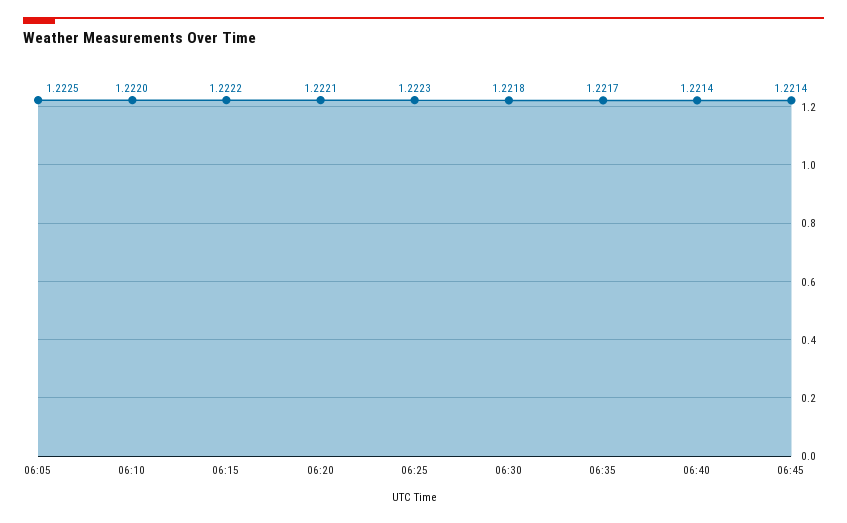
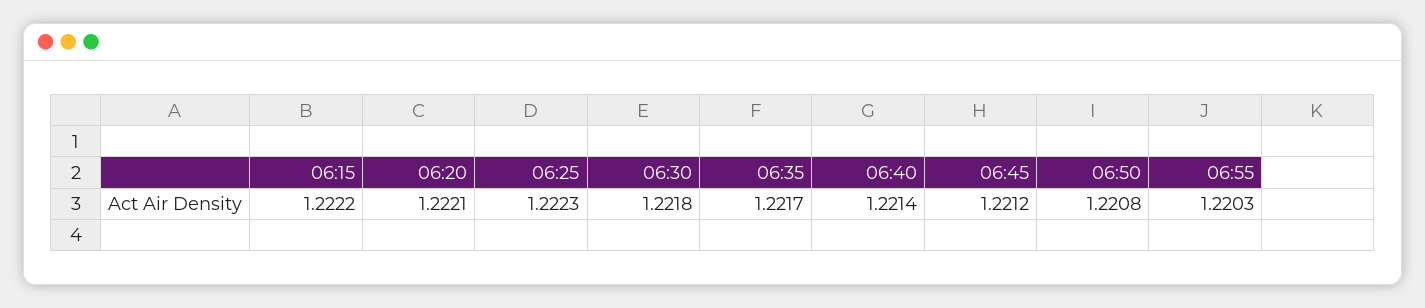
06:05: 1.2225 -> none
06:10: 1.222 -> none
06:45: 1.2214 -> 1.2212
06:50: none -> 1.2208
06:55: none -> 1.2203

